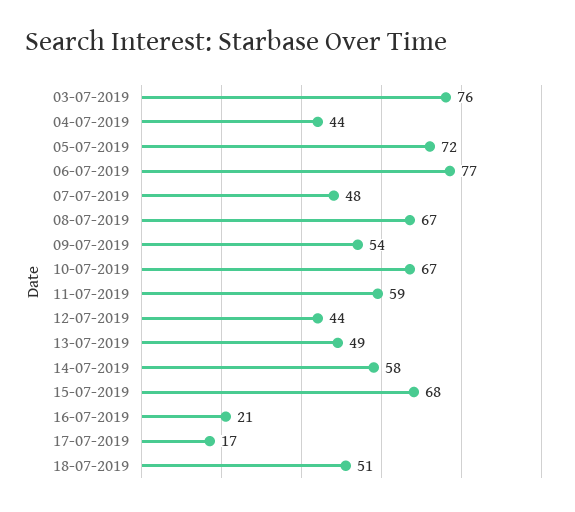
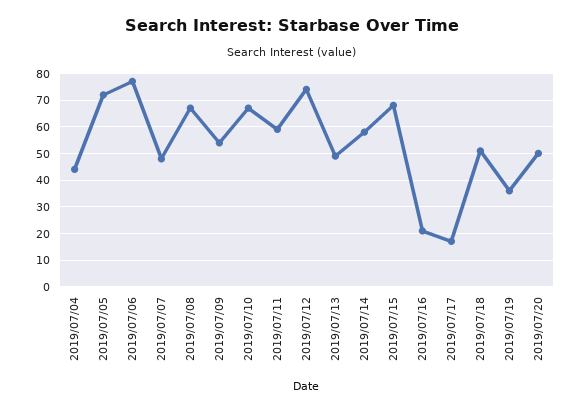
03-07-2019: 76 -> none
12-07-2019: 44 -> 75
2019/07/19: none -> 35
2019/07/20: none -> 50

